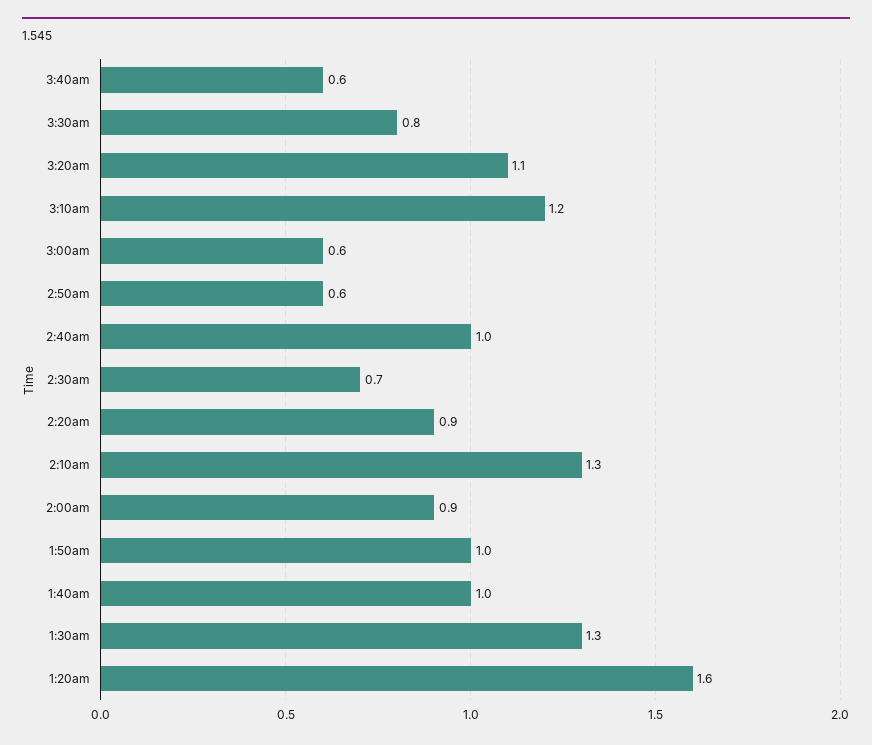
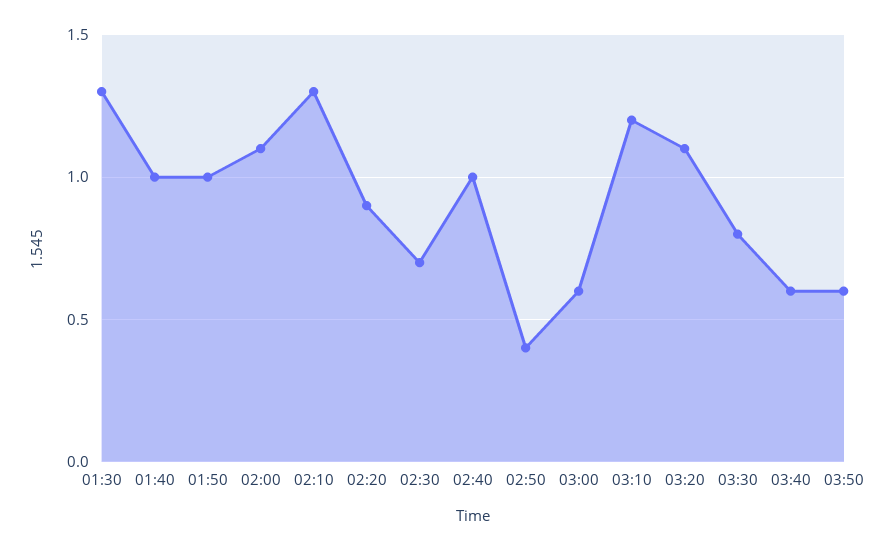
2:50am: 0.6 -> 0.4
2:00am: 0.9 -> 1.1
1:20am: 1.6 -> none
03:50: none -> 0.6

